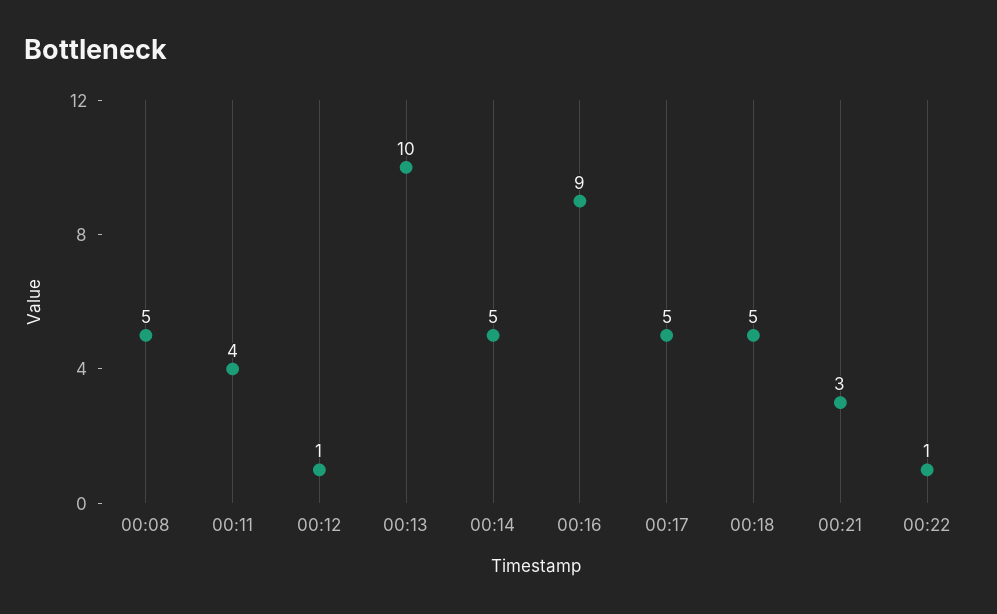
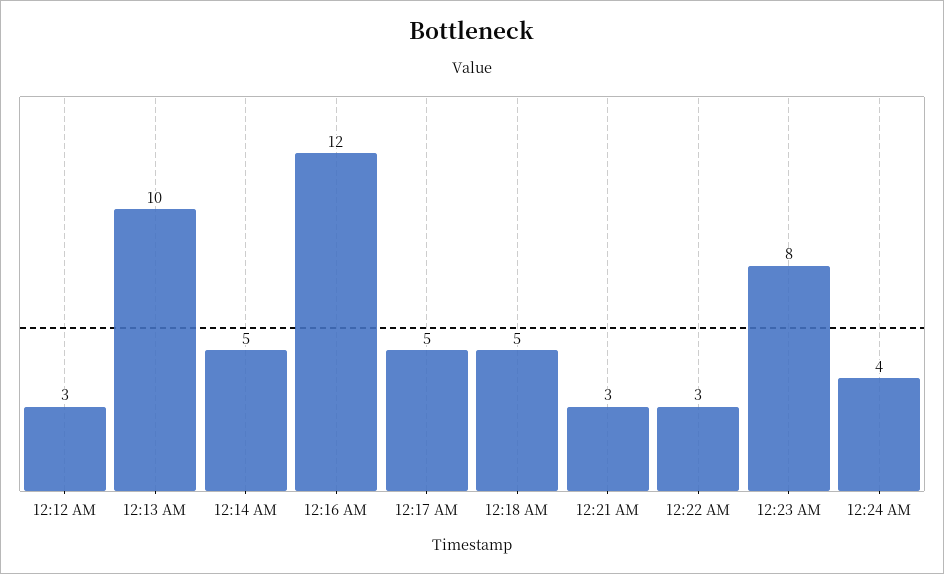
00:08: 5 -> none
00:11: 4 -> none
00:12: 1 -> 3
00:16: 9 -> 12
00:22: 1 -> 3
12:23 AM: none -> 8
12:24 AM: none -> 4

